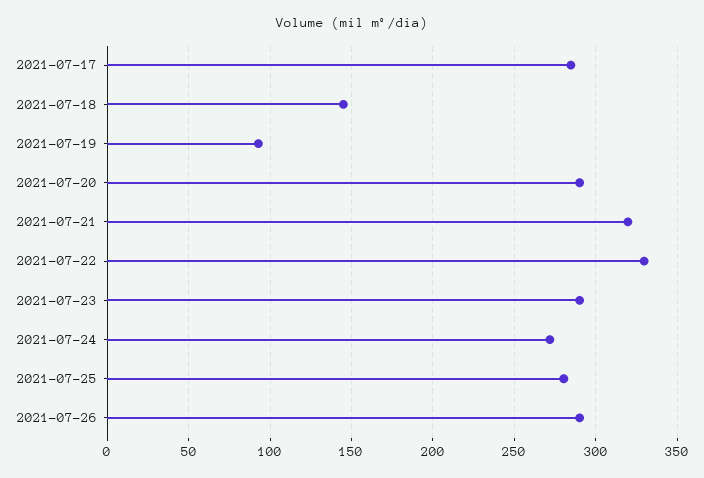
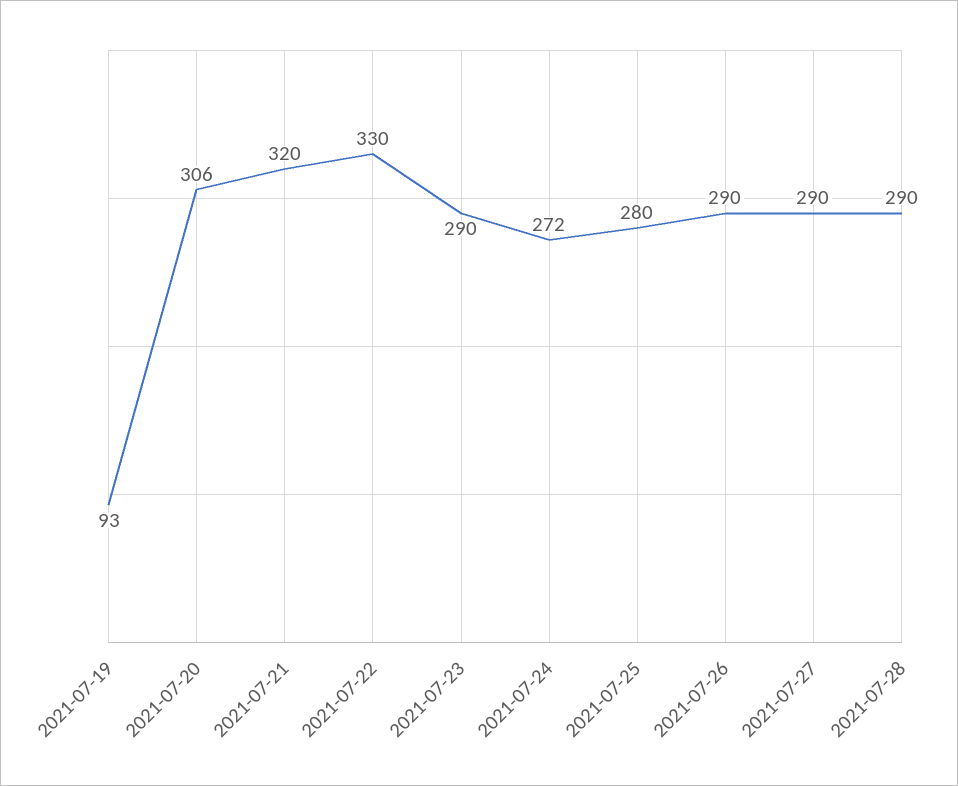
2021-07-17: 285 -> none
2021-07-18: 145 -> none
2021-07-20: 290 -> 306
2021-07-27: none -> 290
2021-07-28: none -> 290

